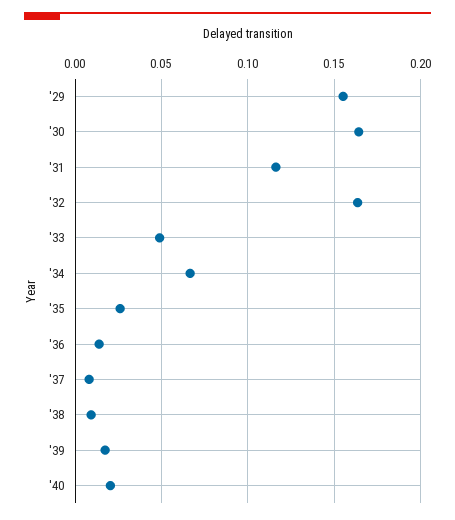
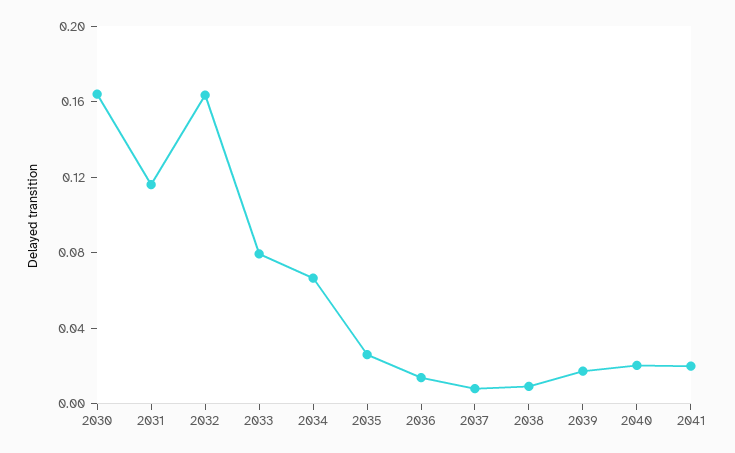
'29: 0.155 -> none
'33: 0.05 -> 0.08
2041: none -> 0.02

